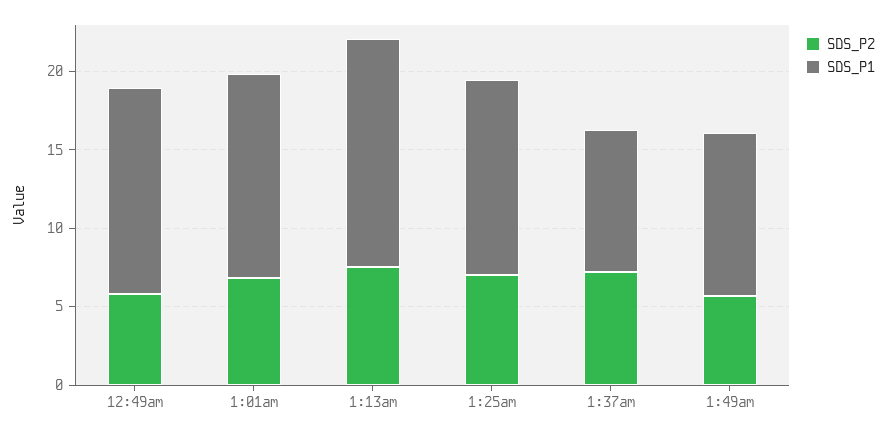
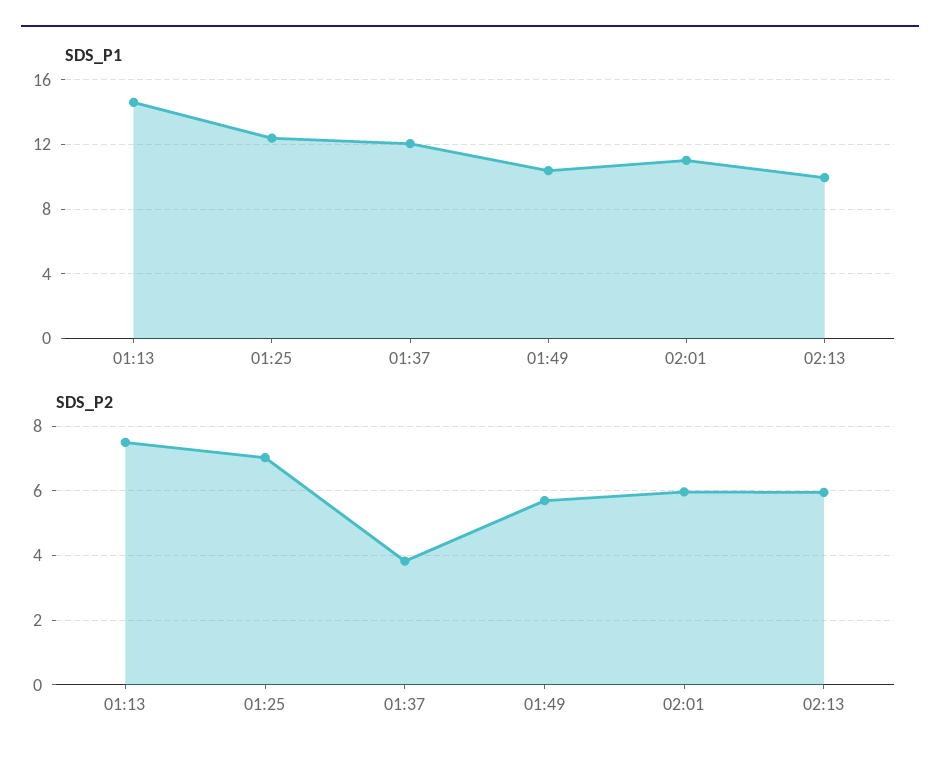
SDS_P2, 12:49am: 6 -> none
SDS_P1, 12:49am: 13 -> none
SDS_P2, 1:01am: 7 -> none
SDS_P1, 1:01am: 13 -> none
SDS_P2, 1:37am: 7 -> 3.8
SDS_P1, 1:37am: 9 -> 12
SDS_P1, 02:01: none -> 11
SDS_P1, 02:13: none -> 10
SDS_P2, 02:01: none -> 6
SDS_P2, 02:13: none -> 6

